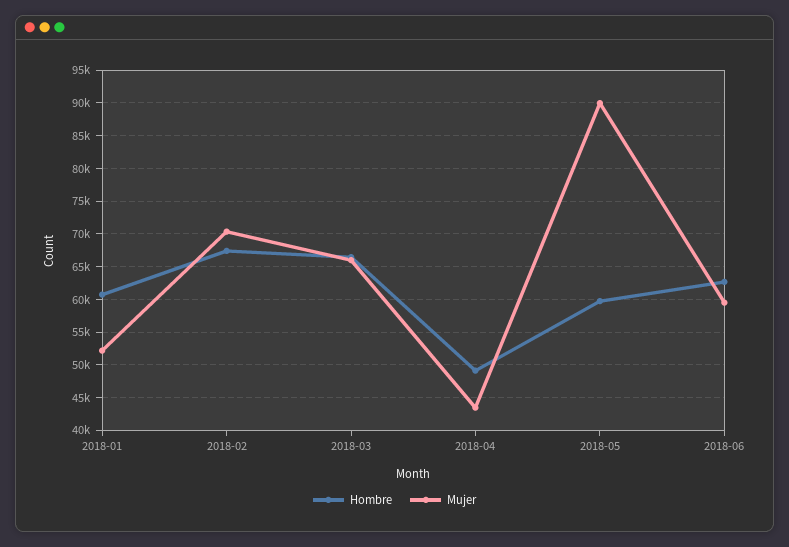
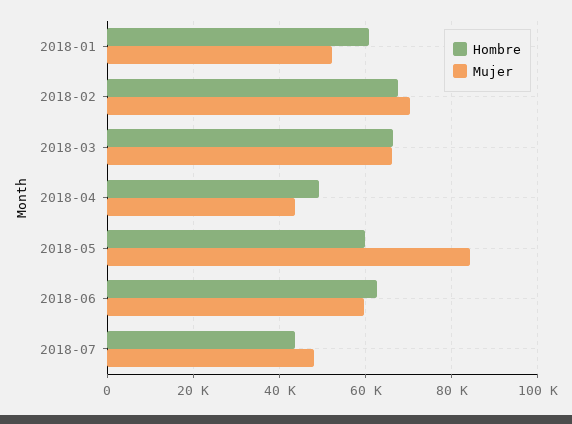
Mujer, 2018-05: 90000 -> 84000
Hombre, 2018-07: none -> 44000
Mujer, 2018-07: none -> 48000

